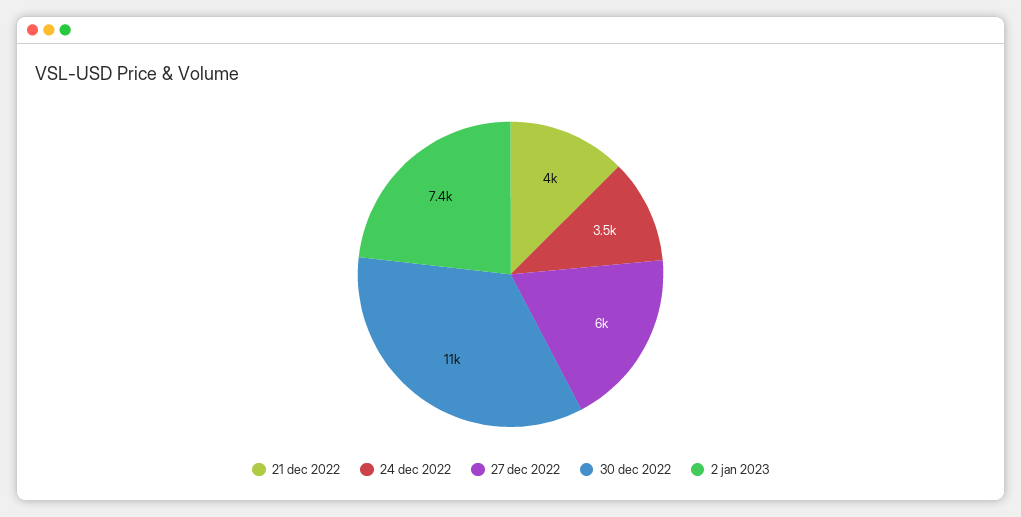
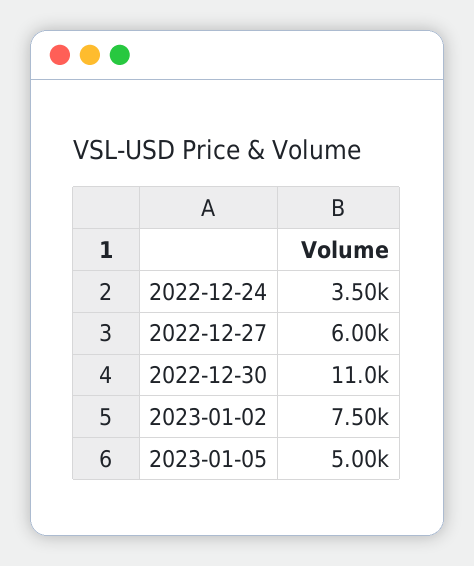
21 dec 2022: 4000 -> none
2 jan 2023: 7400 -> 7500
2023-01-05: none -> 5000

